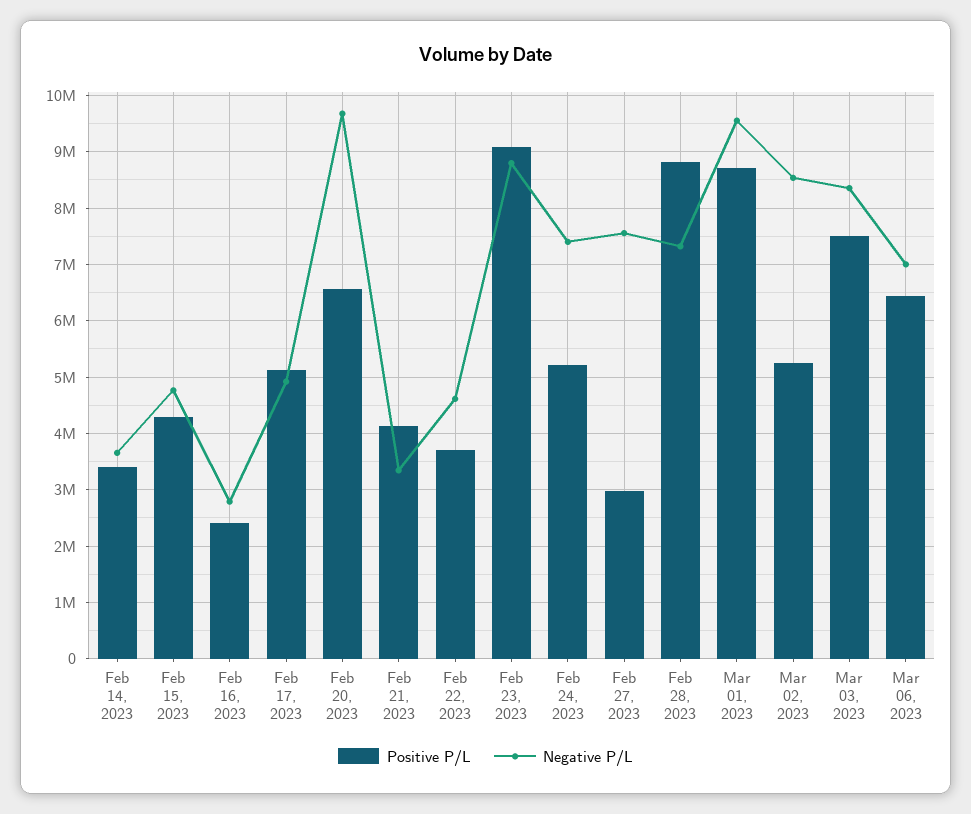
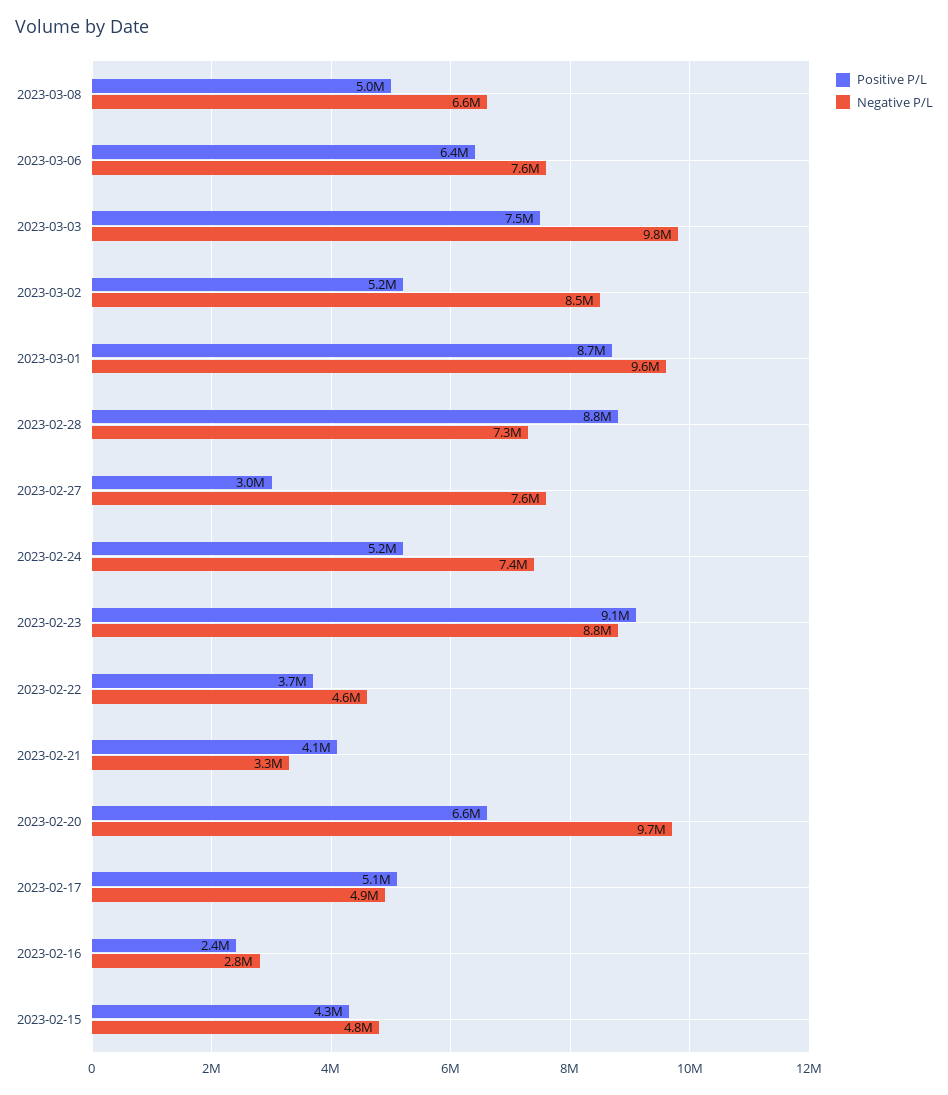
Positive P/L, Feb 14, 2023: 3400000 -> none
Negative P/L, Feb 14, 2023: 3600000 -> none
Negative P/L, Mar 03, 2023: 8400000 -> 9800000
Negative P/L, Mar 06, 2023: 7000000 -> 7600000
Positive P/L, 2023-03-08: none -> 5000000
Negative P/L, 2023-03-08: none -> 6600000

